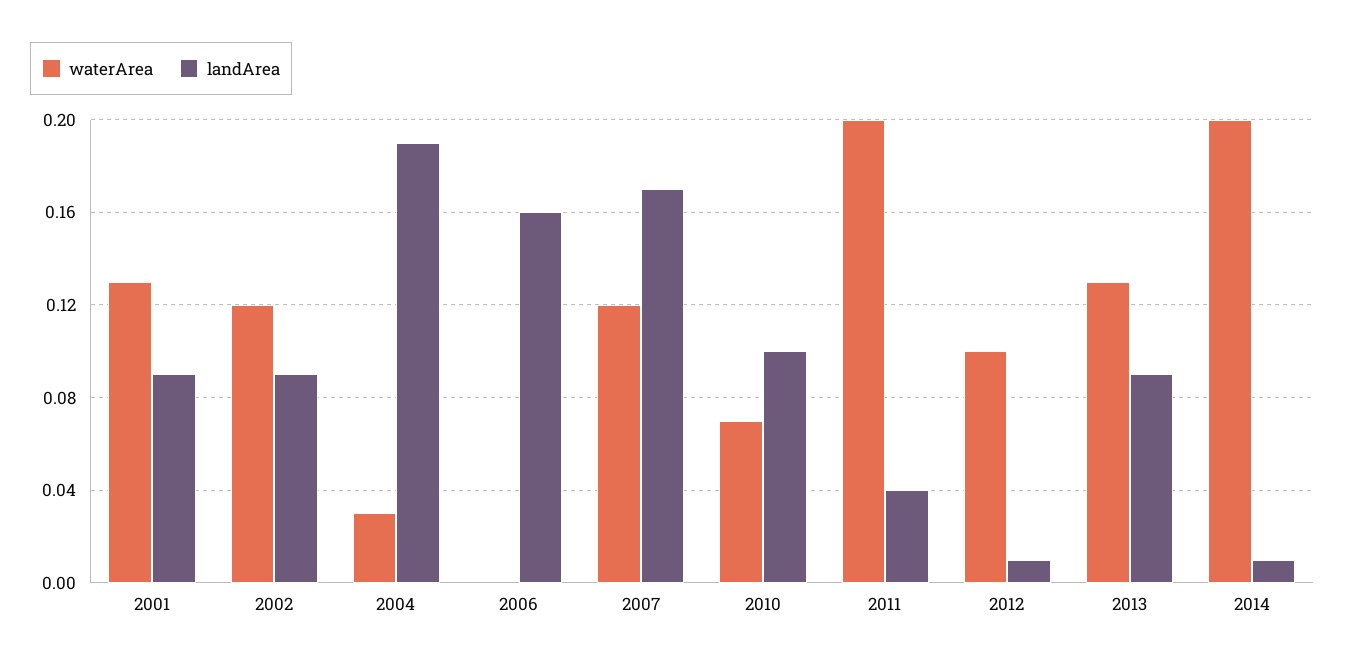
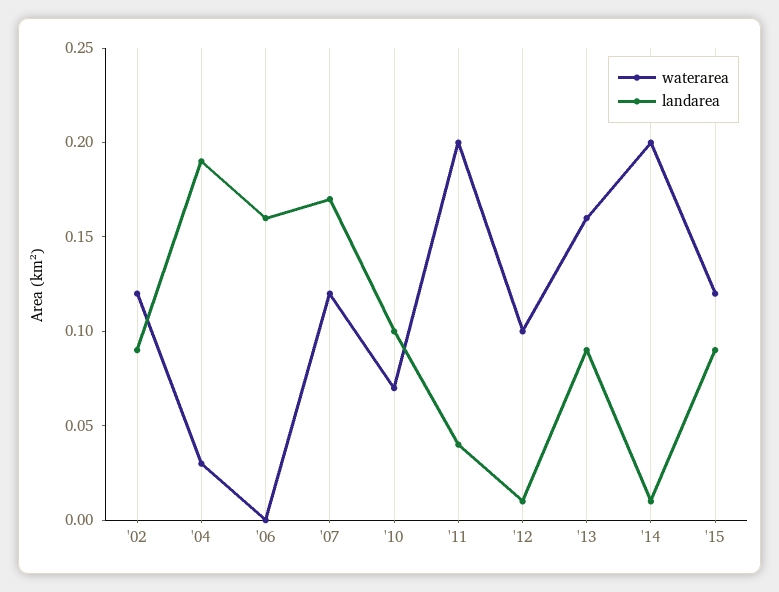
waterArea, 2001: 0.13 -> none
landArea, 2001: 0.09 -> none
waterArea, 2013: 0.13 -> 0.16
waterArea, '15: none -> 0.12
landArea, '15: none -> 0.09

